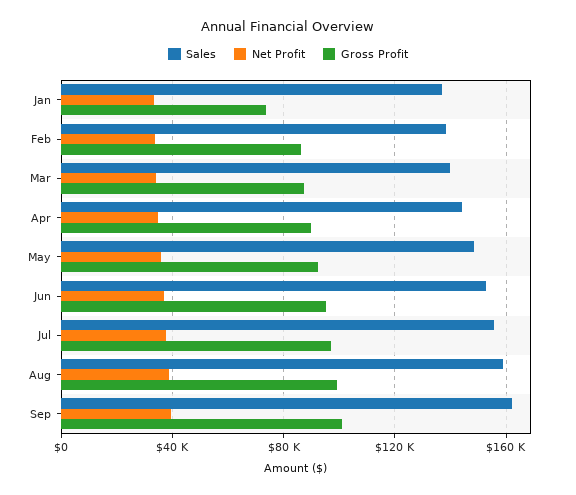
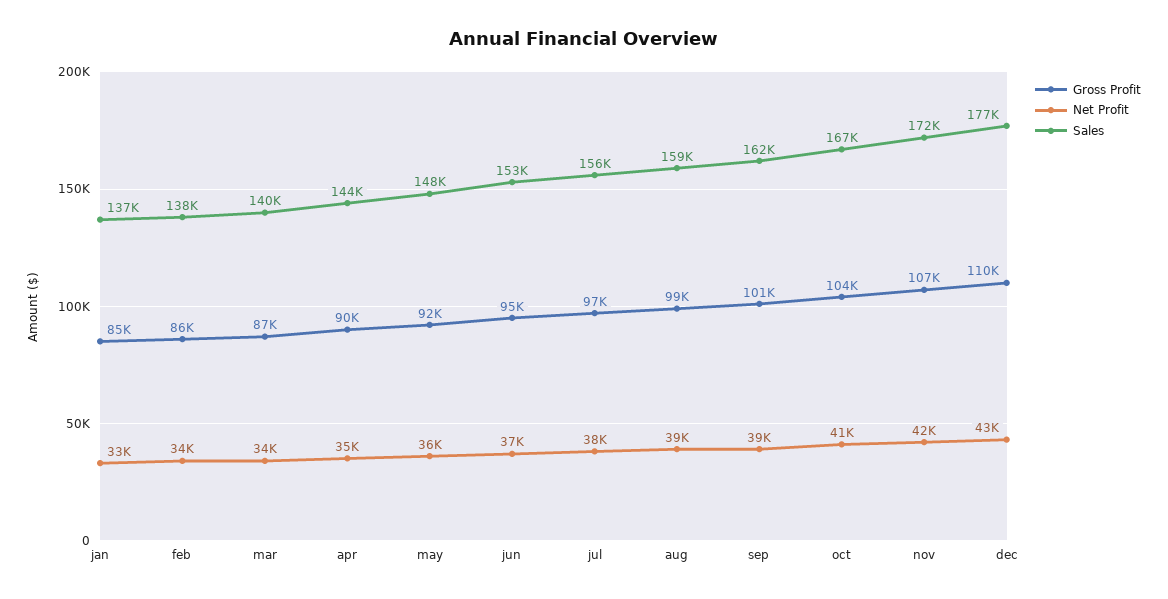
Gross Profit, Jan: 75000 -> 85000
Gross Profit, oct: none -> 104000
Net Profit, oct: none -> 41000
Sales, oct: none -> 167000
Gross Profit, nov: none -> 107000
Net Profit, nov: none -> 42000
Sales, nov: none -> 172000
Gross Profit, dec: none -> 110000
Net Profit, dec: none -> 43000
Sales, dec: none -> 177000

